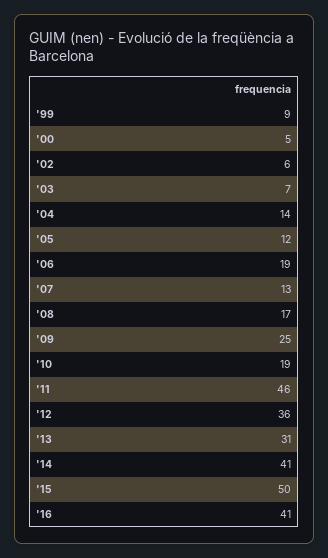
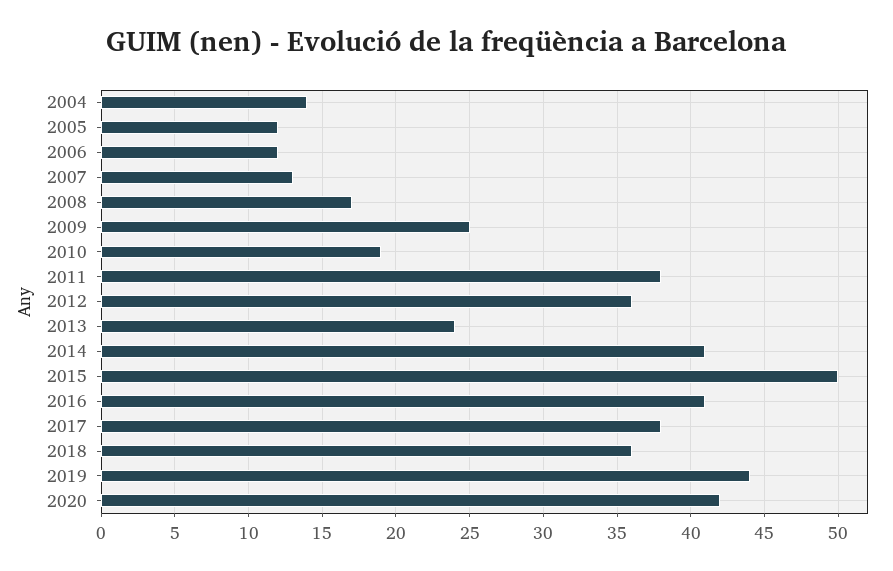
'99: 9 -> none
'00: 5 -> none
'02: 6 -> none
'03: 7 -> none
'06: 19 -> 12
'11: 46 -> 38
'13: 31 -> 24
2017: none -> 38
2018: none -> 36
2019: none -> 44
2020: none -> 42

